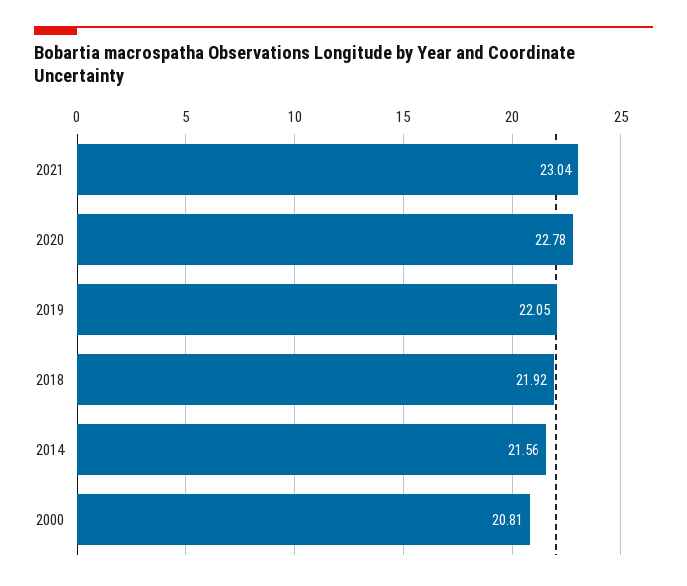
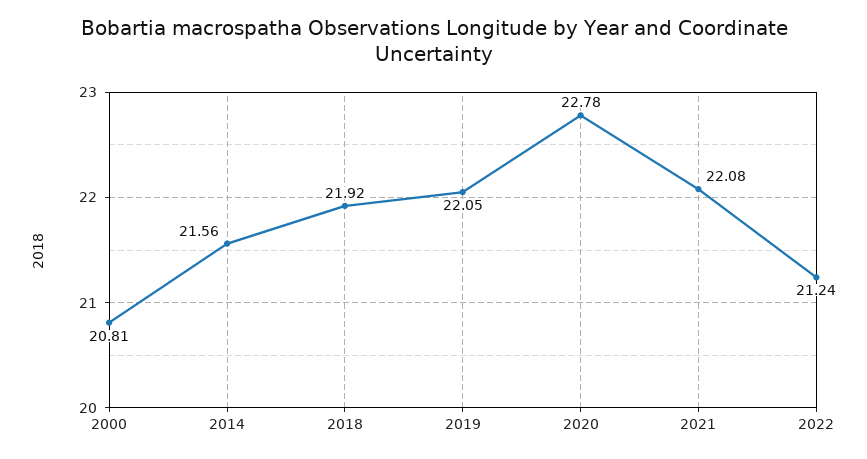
2021: 23.04 -> 22.08
2022: none -> 21.24

